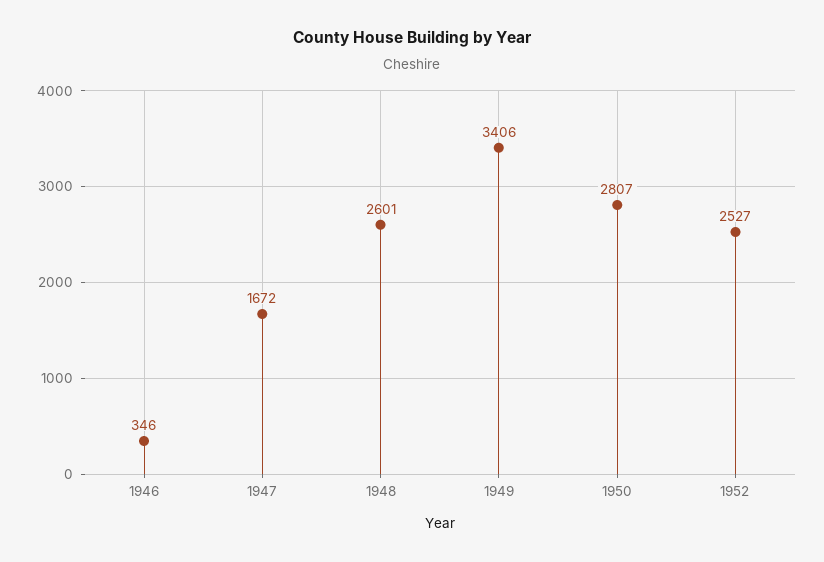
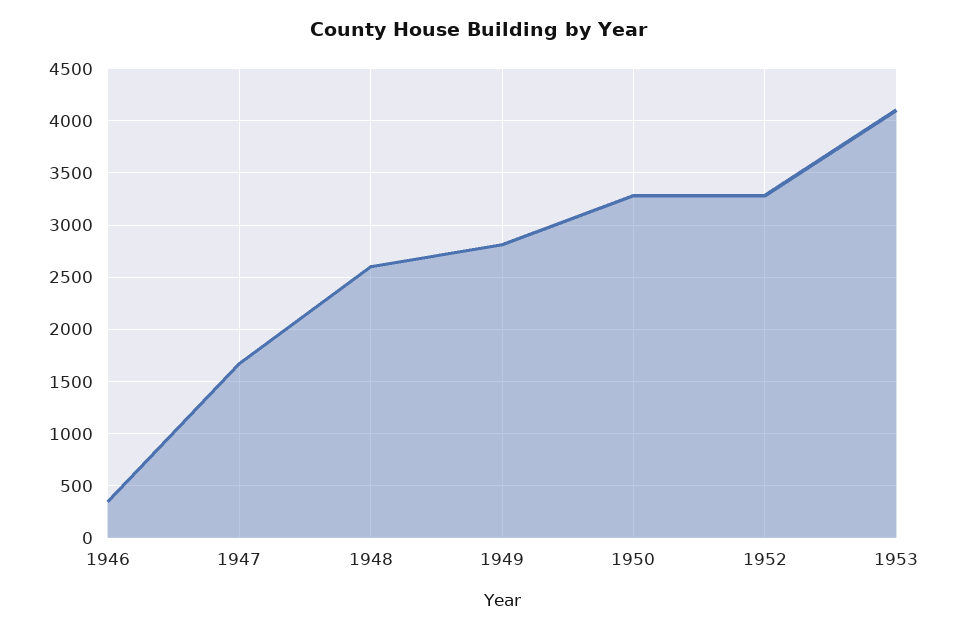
1949: 3406 -> 2800
1950: 2807 -> 3300
1952: 2527 -> 3300
1953: none -> 4100

